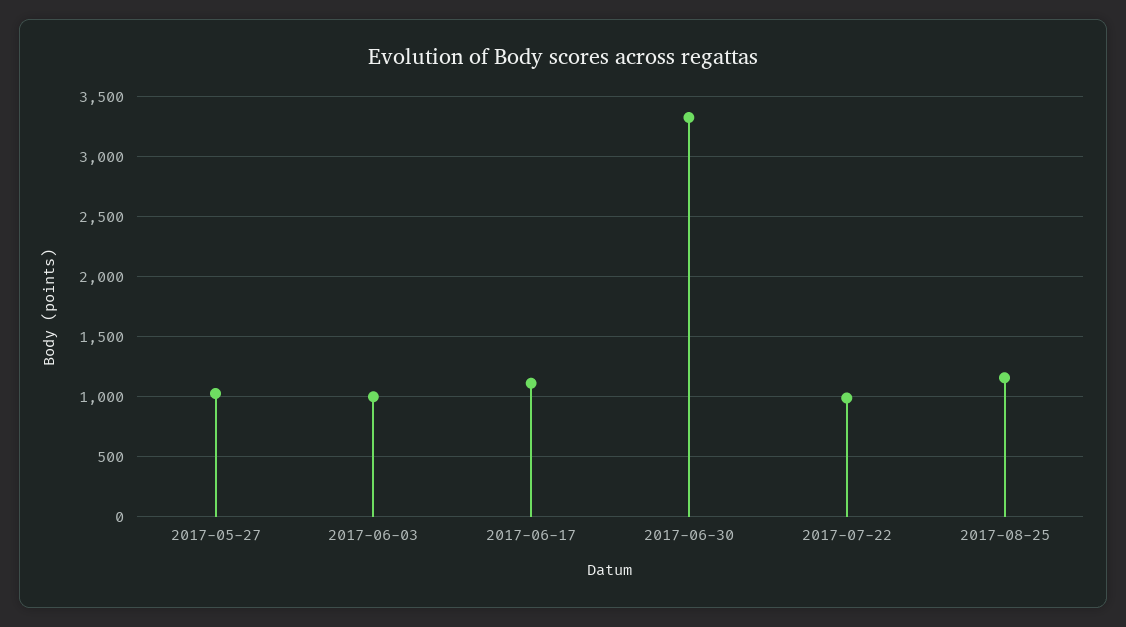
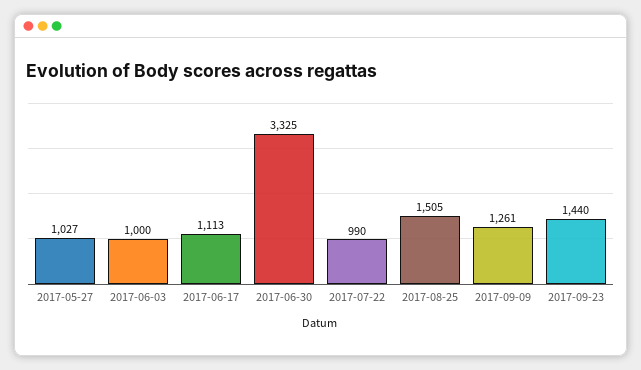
2017-08-25: 1150 -> 1505
2017-09-09: none -> 1261
2017-09-23: none -> 1440

